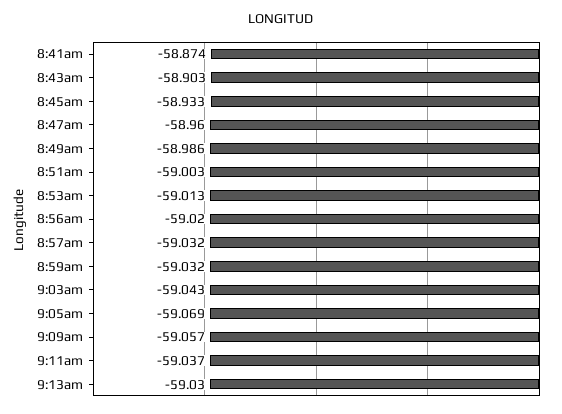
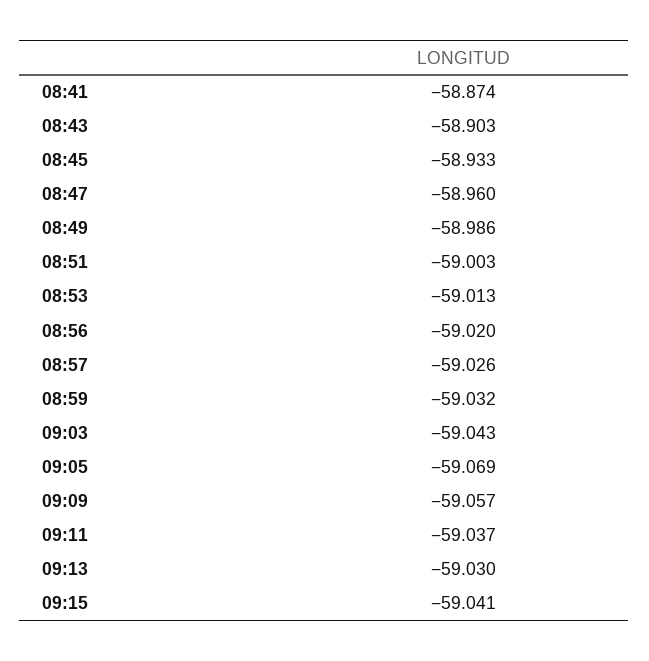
8:57am: -59.032 -> -59.026
09:15: none -> -59.041

